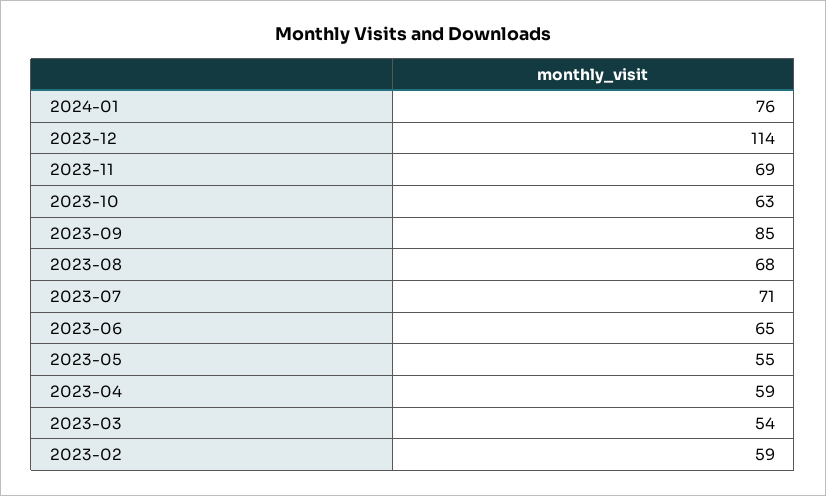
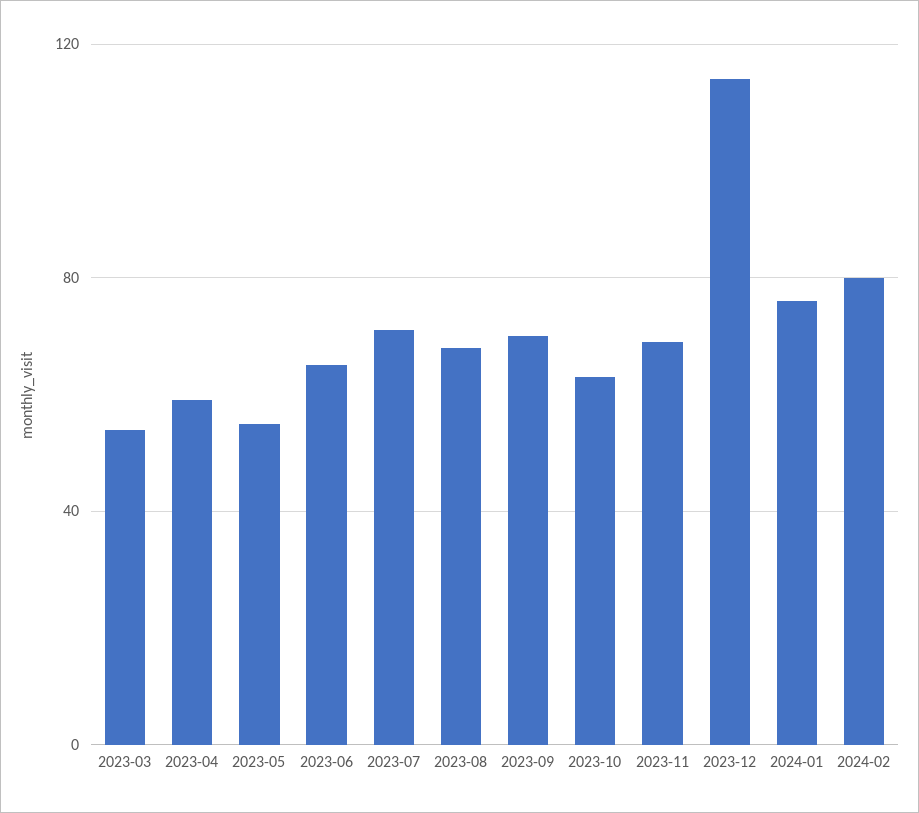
2023-09: 85 -> 70
2023-02: 59 -> none
2024-02: none -> 80

